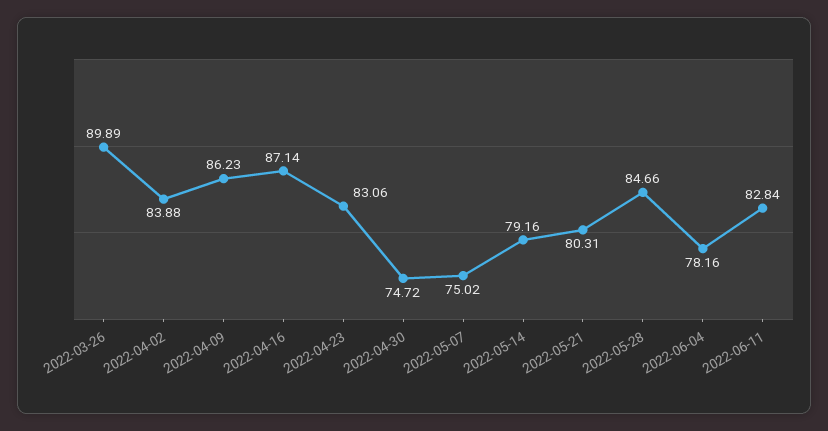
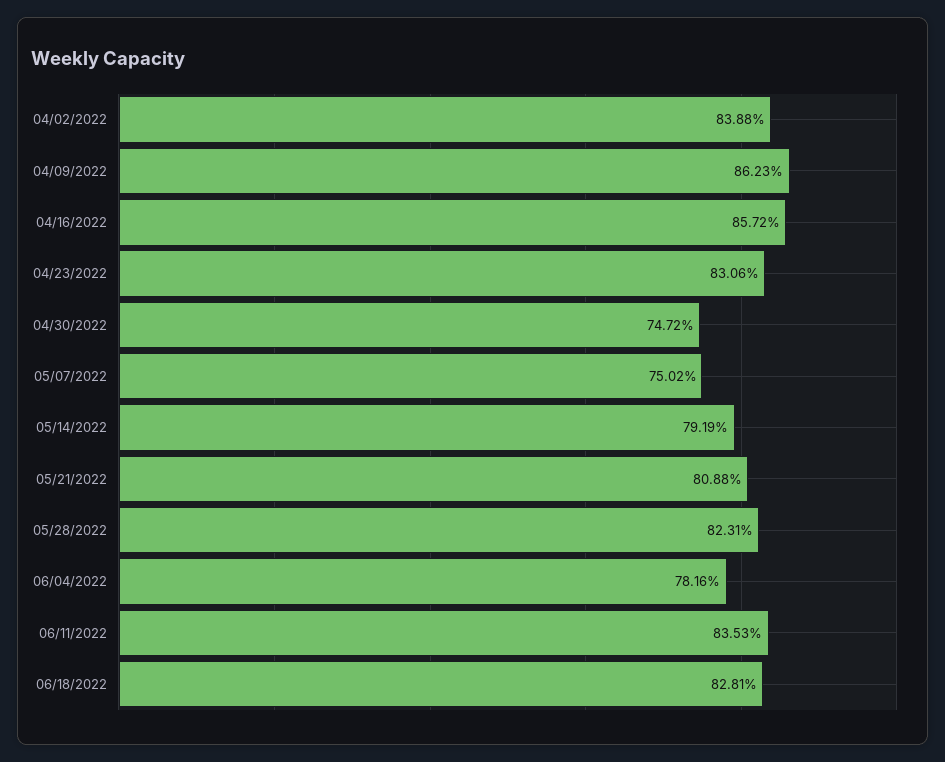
2022-03-26: 89.89 -> none
2022-04-16: 87.14 -> 85.72
2022-05-14: 79.16 -> 79.19
2022-05-21: 80.31 -> 80.88
2022-05-28: 84.66 -> 82.31
2022-06-11: 82.84 -> 83.53
06/18/2022: none -> 82.81

